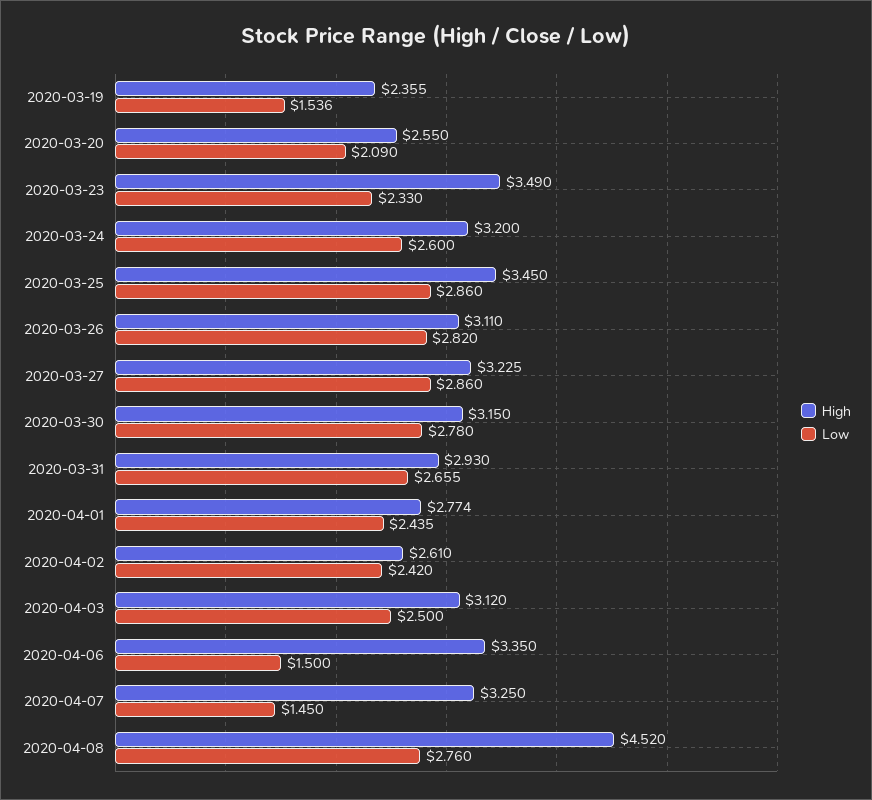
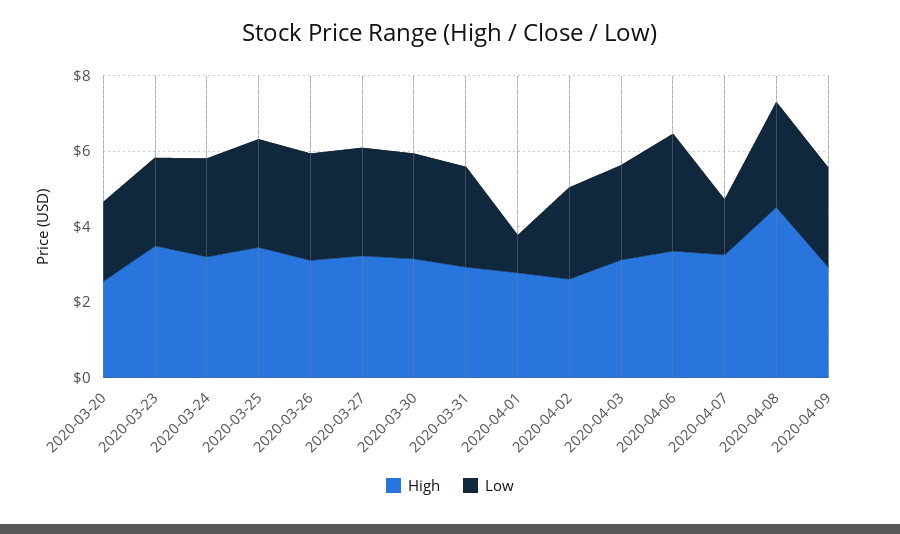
High, 2020-03-19: 2.355 -> none
Low, 2020-03-19: 1.536 -> none
Low, 2020-04-01: 2.435 -> 1
Low, 2020-04-06: 1.5 -> 3
High, 2020-04-09: none -> 3
Low, 2020-04-09: none -> 2.5

